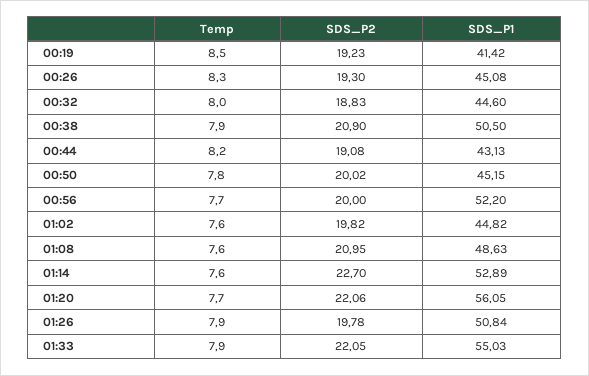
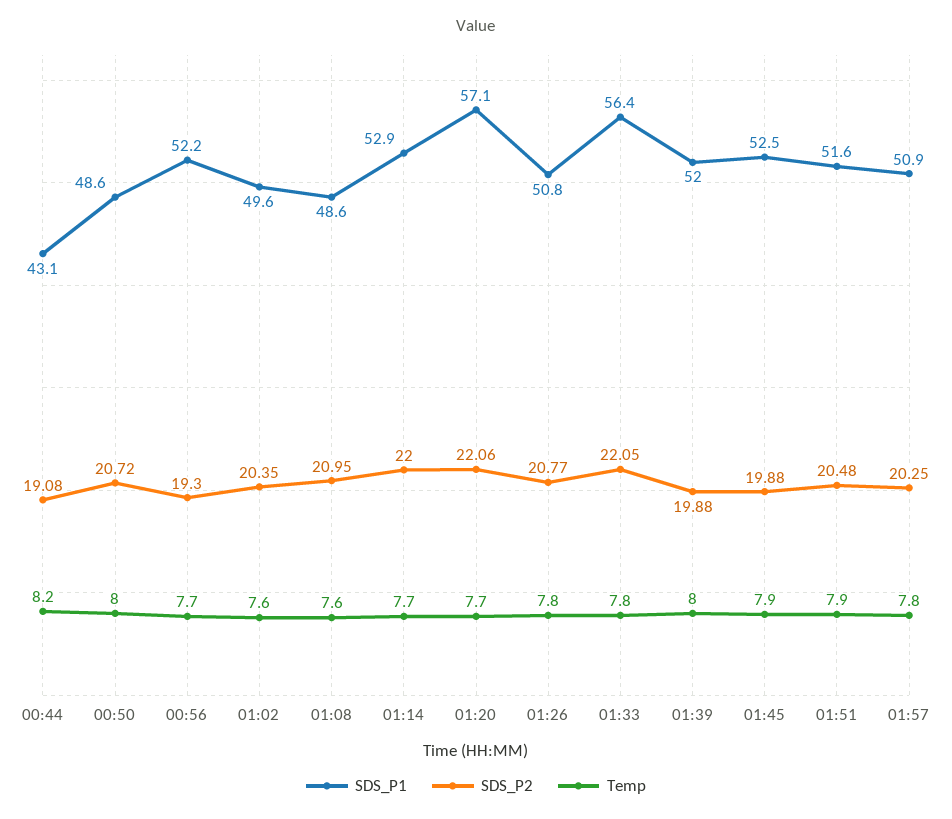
Temp, 00:19: 8.5 -> none
SDS_P2, 00:19: 19.23 -> none
SDS_P1, 00:19: 41.42 -> none
Temp, 00:26: 8.3 -> none
SDS_P2, 00:26: 19.3 -> none
SDS_P1, 00:26: 45.08 -> none
Temp, 00:32: 8 -> none
SDS_P2, 00:32: 18.83 -> none
SDS_P1, 00:32: 44.6 -> none
Temp, 00:38: 7.9 -> none
SDS_P2, 00:38: 20.9 -> none
SDS_P1, 00:38: 50.5 -> none
Temp, 00:50: 7.8 -> 8
SDS_P2, 00:50: 20.02 -> 20.72
SDS_P1, 00:50: 45.15 -> 48.6
SDS_P2, 00:56: 20 -> 19.3
SDS_P2, 01:02: 19.82 -> 20.35
SDS_P1, 01:02: 44.82 -> 49.6
Temp, 01:14: 7.6 -> 7.7
SDS_P2, 01:14: 22.7 -> 22
SDS_P1, 01:20: 56.05 -> 57.1
Temp, 01:26: 7.9 -> 7.8
SDS_P2, 01:26: 19.78 -> 20.77
Temp, 01:33: 7.9 -> 7.8
SDS_P1, 01:33: 55.03 -> 56.4
SDS_P1, 01:39: none -> 52
SDS_P2, 01:39: none -> 19.88
Temp, 01:39: none -> 8
SDS_P1, 01:45: none -> 52.5
SDS_P2, 01:45: none -> 19.88
Temp, 01:45: none -> 7.9
SDS_P1, 01:51: none -> 51.6
SDS_P2, 01:51: none -> 20.48
Temp, 01:51: none -> 7.9
SDS_P1, 01:57: none -> 50.9
SDS_P2, 01:57: none -> 20.25
Temp, 01:57: none -> 7.8

